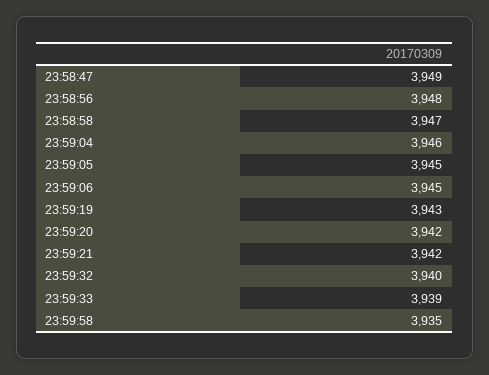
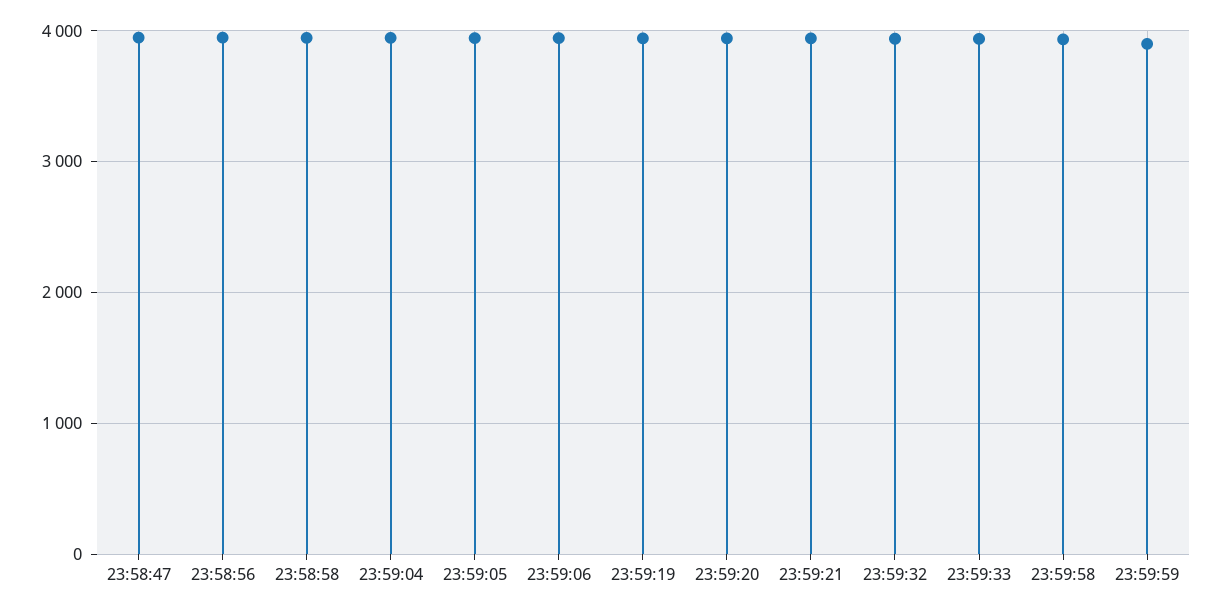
23:59:59: none -> 3900

